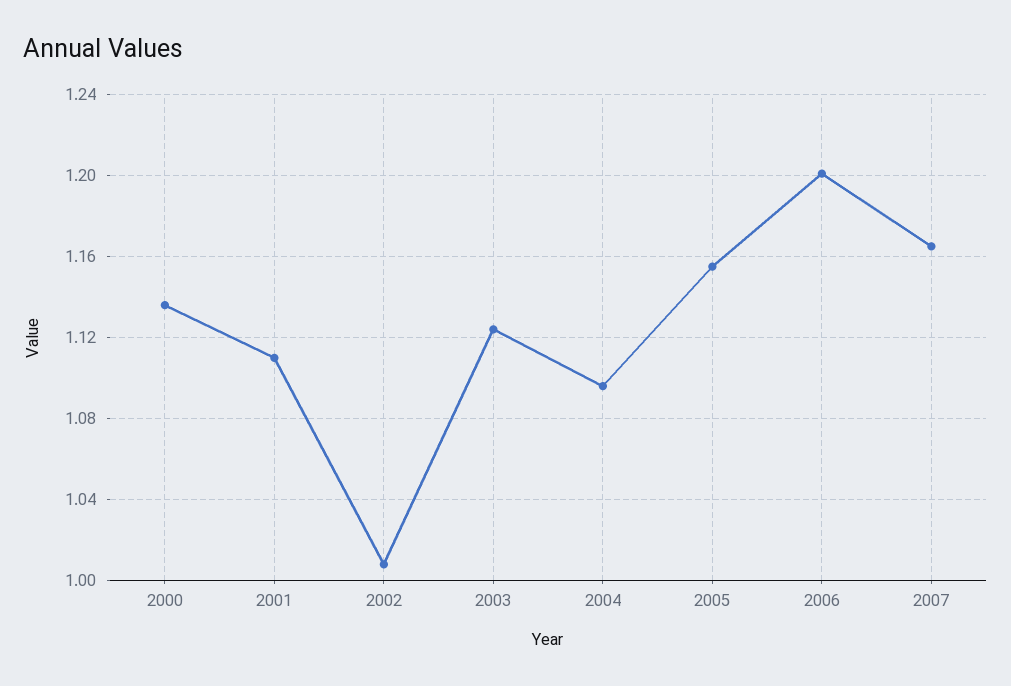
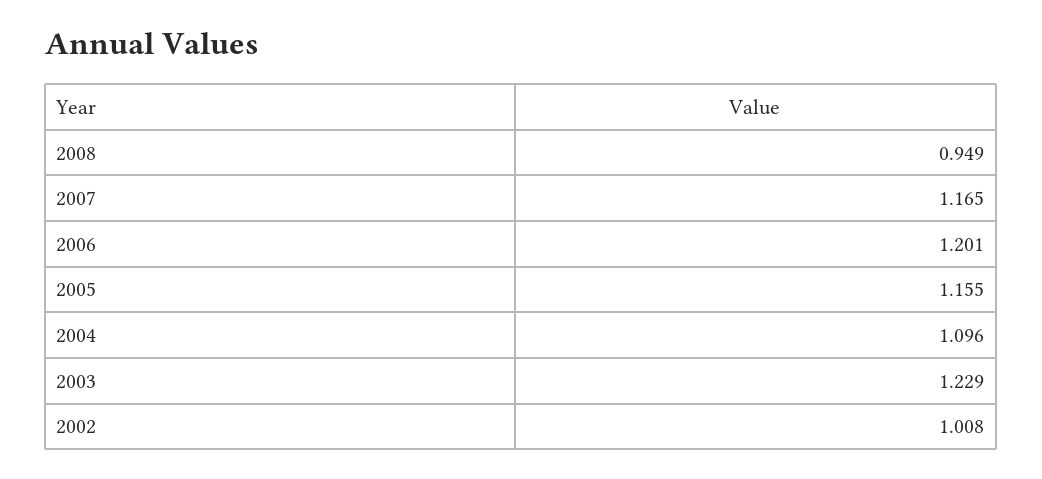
2000: 1.135 -> none
2001: 1.11 -> none
2003: 1.125 -> 1.229
2008: none -> 0.949

